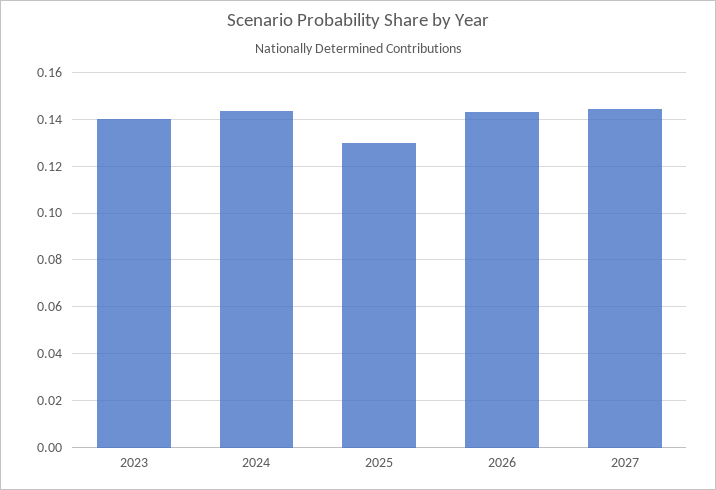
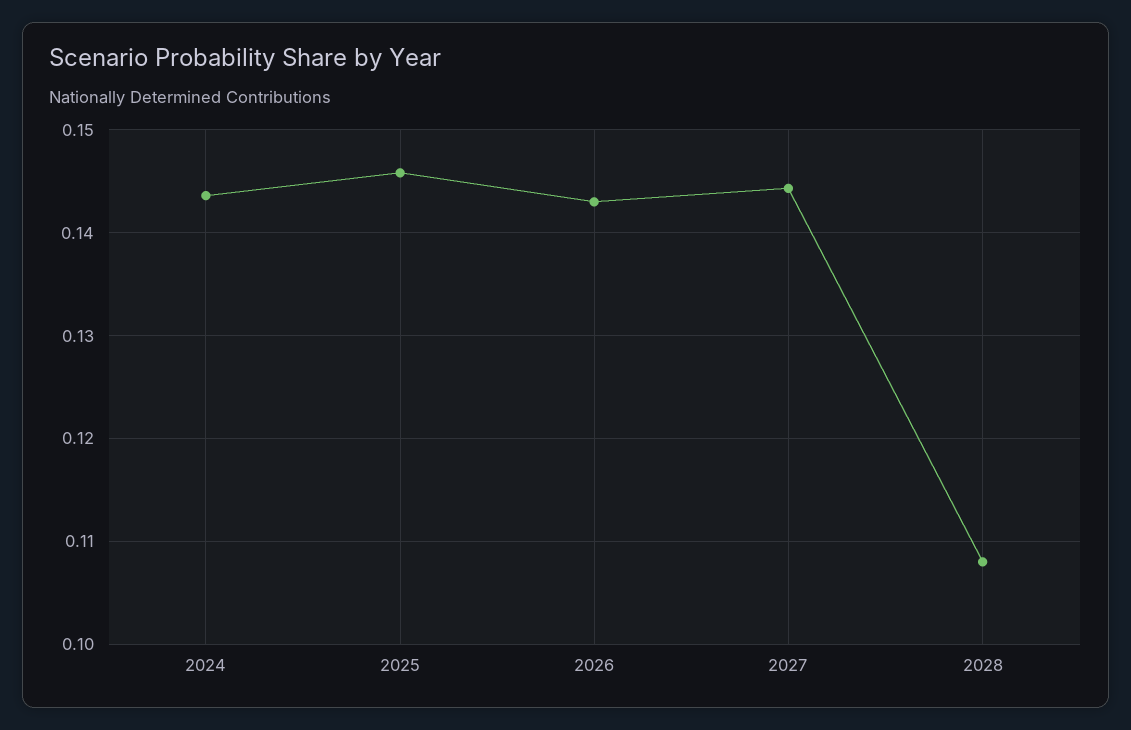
2023: 0.14 -> none
2025: 0.13 -> 0.146
2028: none -> 0.108

